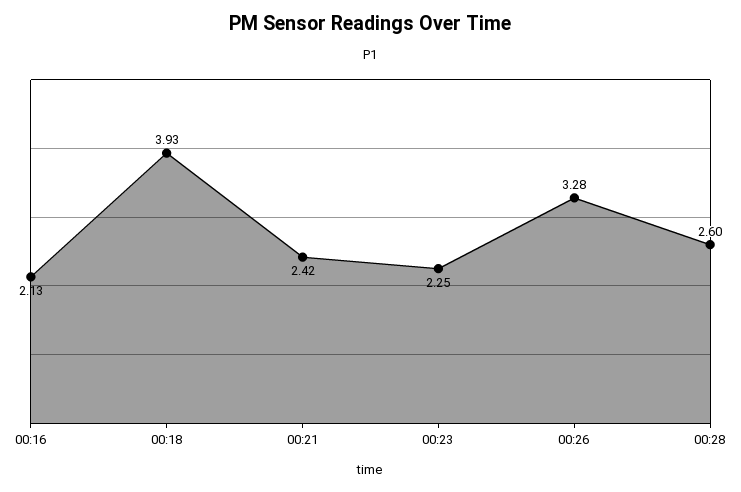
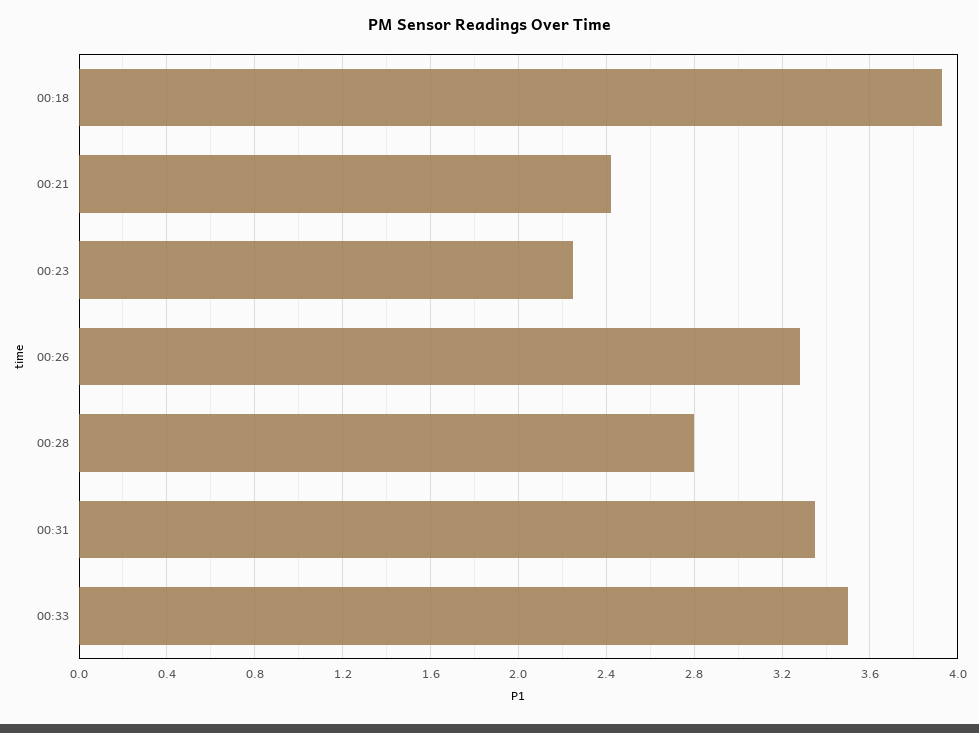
00:16: 2.13 -> none
00:28: 2.6 -> 2.8
00:31: none -> 3.35
00:33: none -> 3.5

